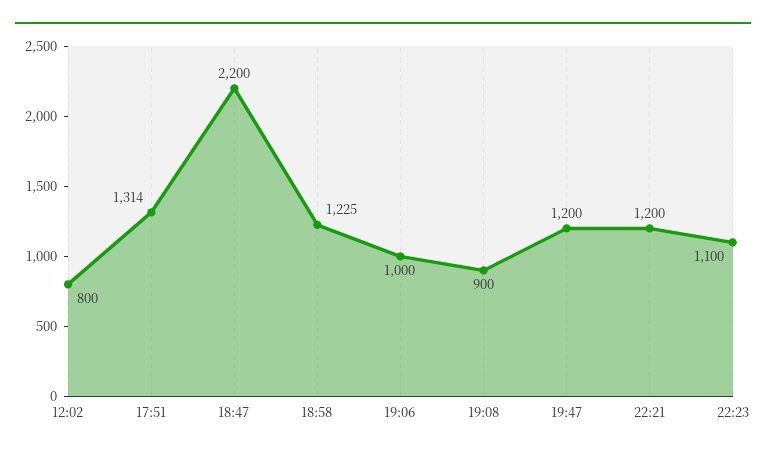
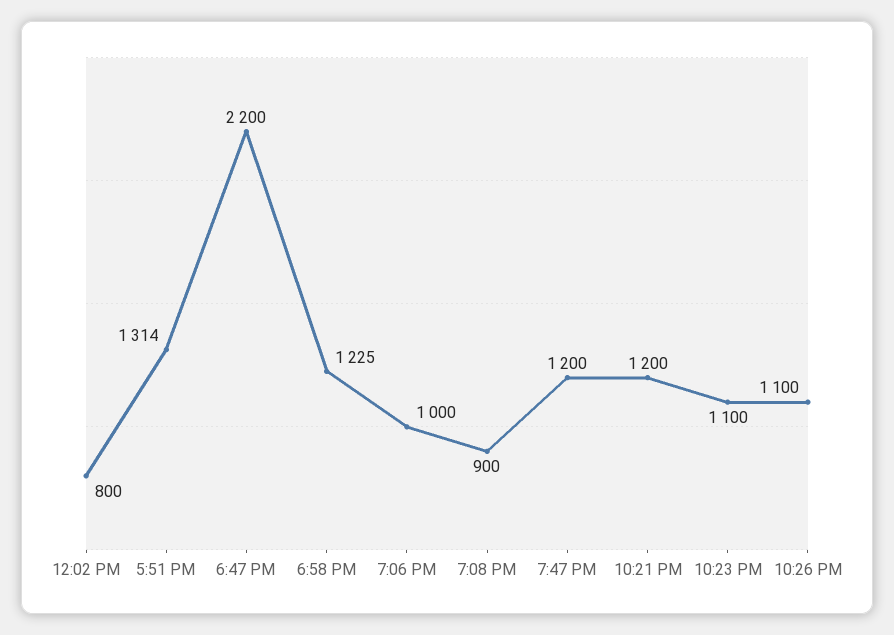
10:26 PM: none -> 1100

